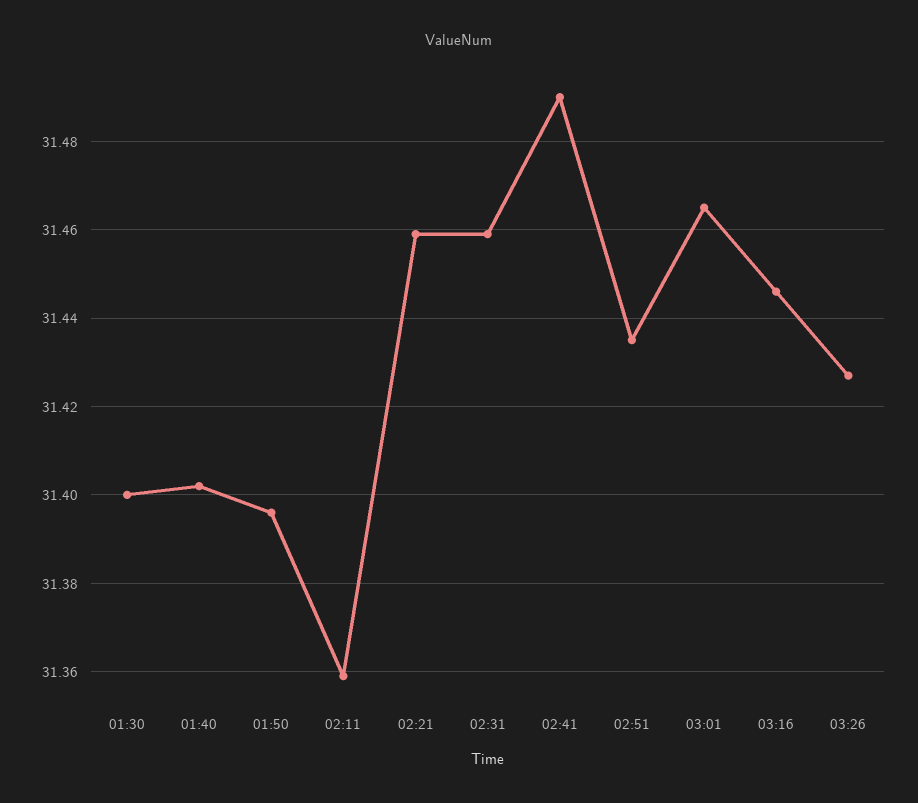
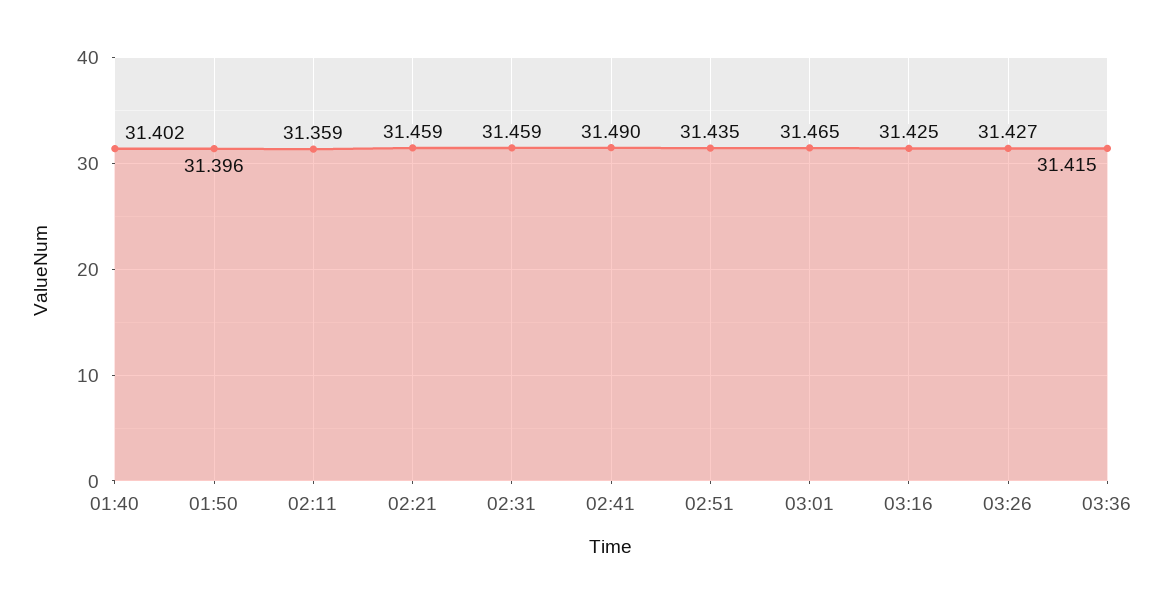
01:30: 31.4 -> none
03:16: 31.445 -> 31.425
03:36: none -> 31.415

